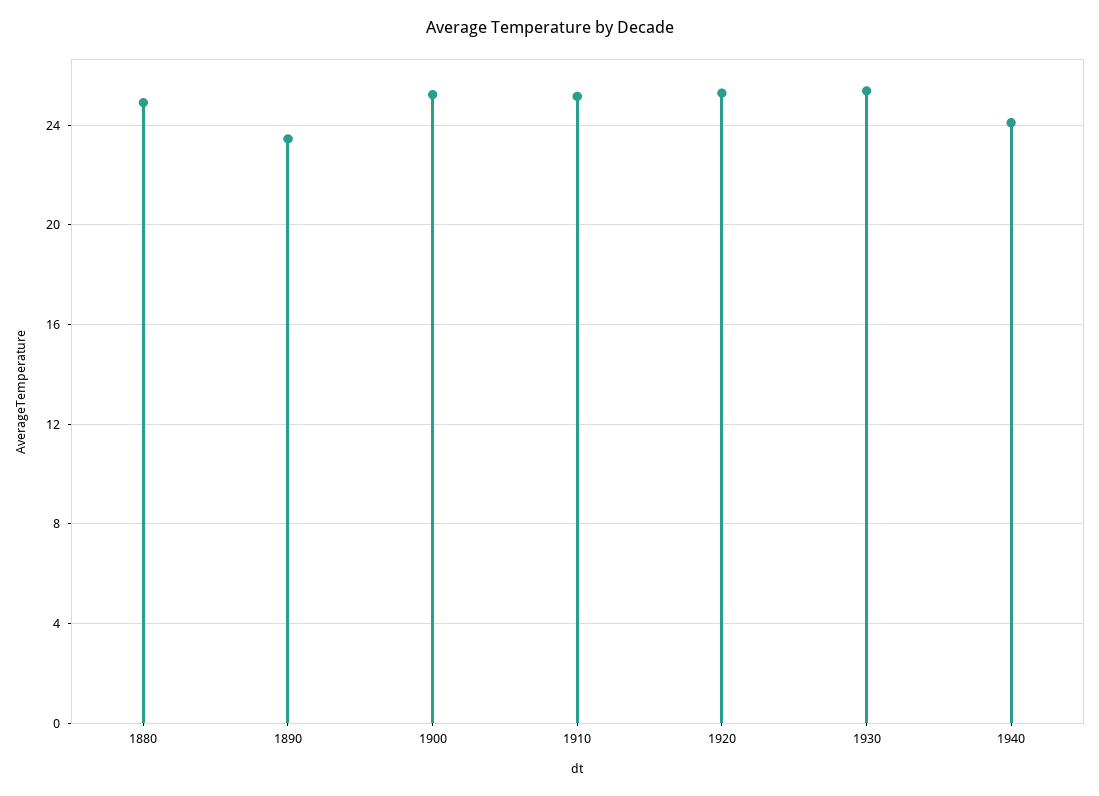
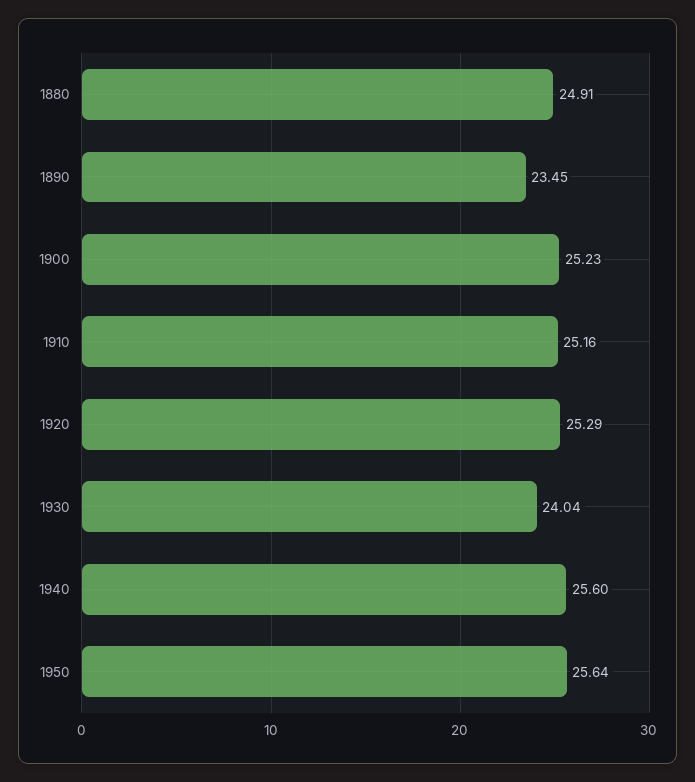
1930: 25.5 -> 24.04
1940: 24 -> 25.6
1950: none -> 25.64

